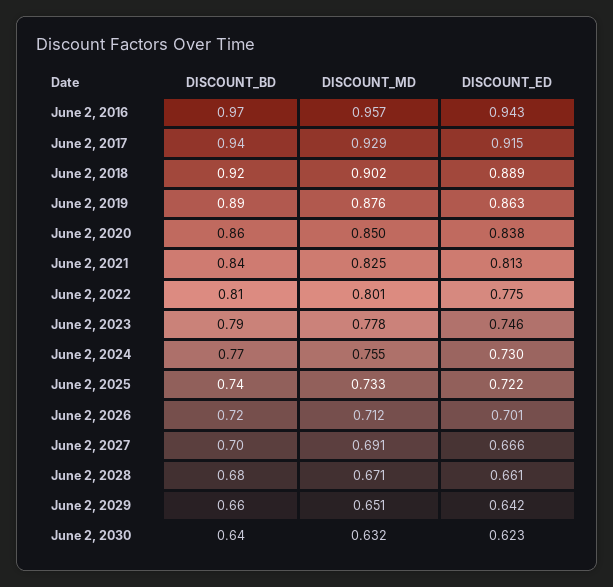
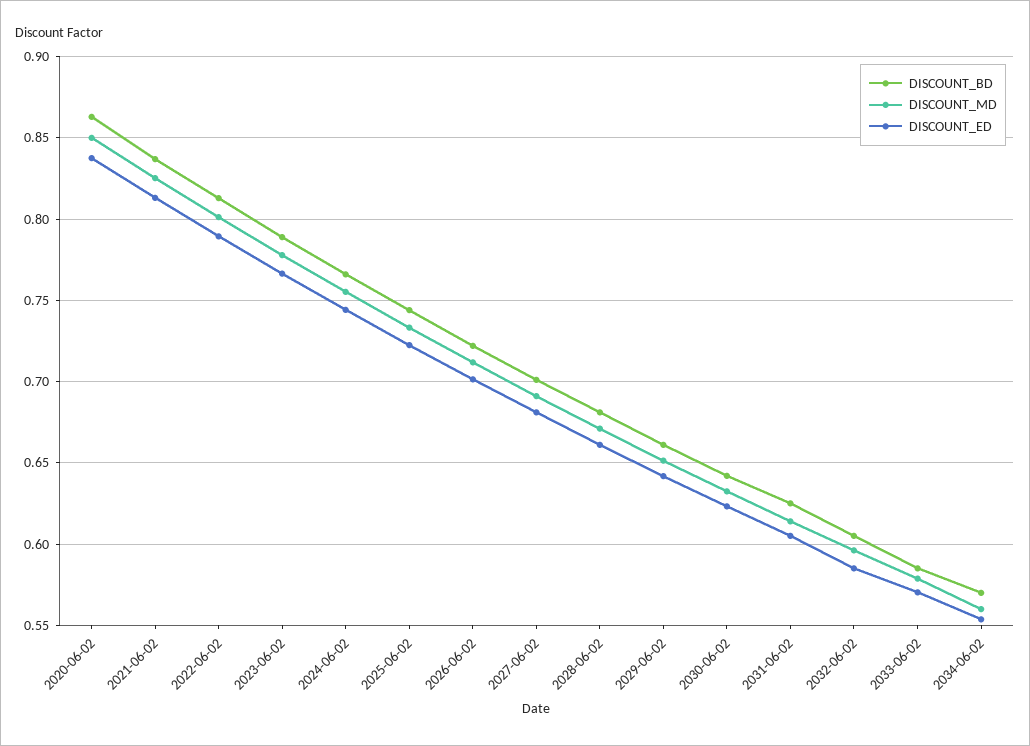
DISCOUNT_BD, June 2, 2016: 0.97 -> none
DISCOUNT_MD, June 2, 2016: 0.957 -> none
DISCOUNT_ED, June 2, 2016: 0.943 -> none
DISCOUNT_BD, June 2, 2017: 0.94 -> none
DISCOUNT_MD, June 2, 2017: 0.929 -> none
DISCOUNT_ED, June 2, 2017: 0.915 -> none
DISCOUNT_BD, June 2, 2018: 0.92 -> none
DISCOUNT_MD, June 2, 2018: 0.902 -> none
DISCOUNT_ED, June 2, 2018: 0.889 -> none
DISCOUNT_BD, June 2, 2019: 0.89 -> none
DISCOUNT_MD, June 2, 2019: 0.876 -> none
DISCOUNT_ED, June 2, 2019: 0.863 -> none
DISCOUNT_ED, June 2, 2022: 0.775 -> 0.79
DISCOUNT_ED, June 2, 2023: 0.746 -> 0.765
DISCOUNT_ED, June 2, 2024: 0.73 -> 0.745
DISCOUNT_ED, June 2, 2027: 0.666 -> 0.68
DISCOUNT_BD, 2031-06-02: none -> 0.625
DISCOUNT_MD, 2031-06-02: none -> 0.615
DISCOUNT_ED, 2031-06-02: none -> 0.605
DISCOUNT_BD, 2032-06-02: none -> 0.605
DISCOUNT_MD, 2032-06-02: none -> 0.595
DISCOUNT_ED, 2032-06-02: none -> 0.585
DISCOUNT_BD, 2033-06-02: none -> 0.585
DISCOUNT_MD, 2033-06-02: none -> 0.58
DISCOUNT_ED, 2033-06-02: none -> 0.57
DISCOUNT_BD, 2034-06-02: none -> 0.57
DISCOUNT_MD, 2034-06-02: none -> 0.56
DISCOUNT_ED, 2034-06-02: none -> 0.555

